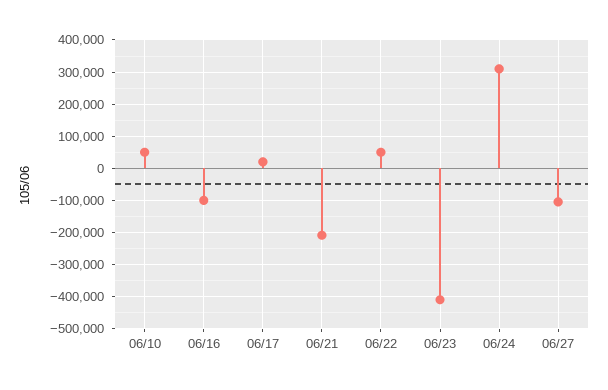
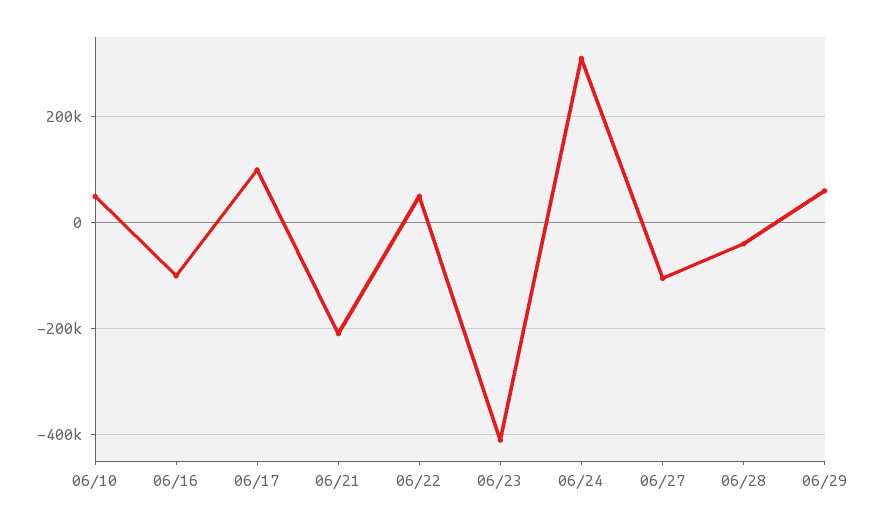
06/17: 20000 -> 100000
06/28: none -> -40000
06/29: none -> 60000

